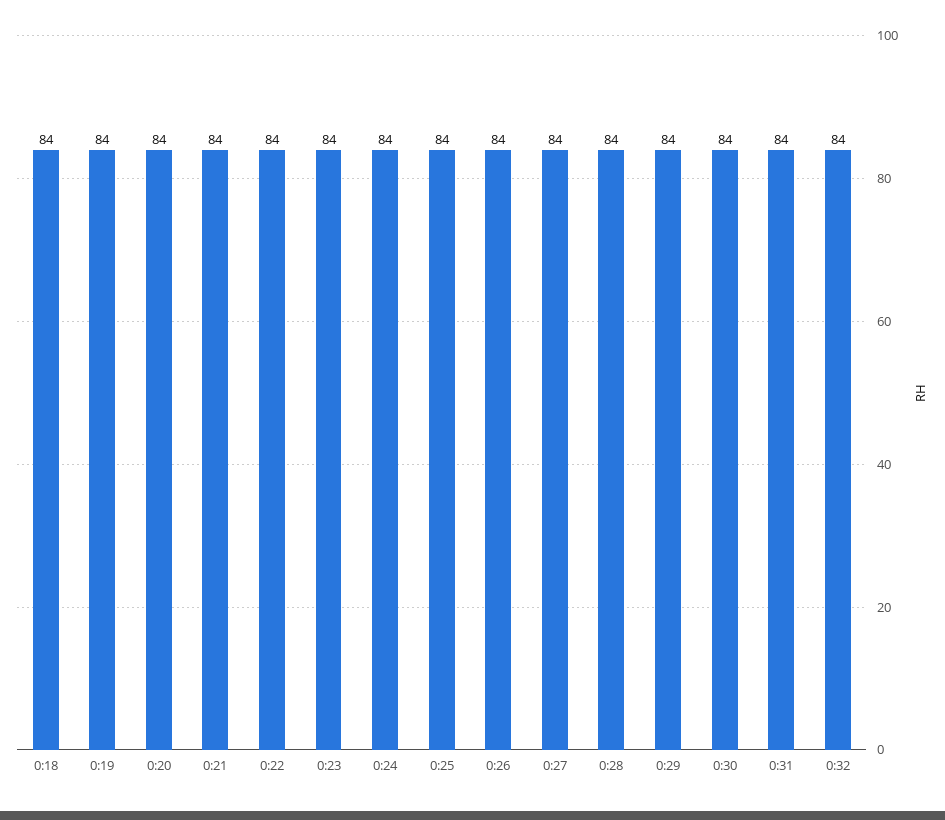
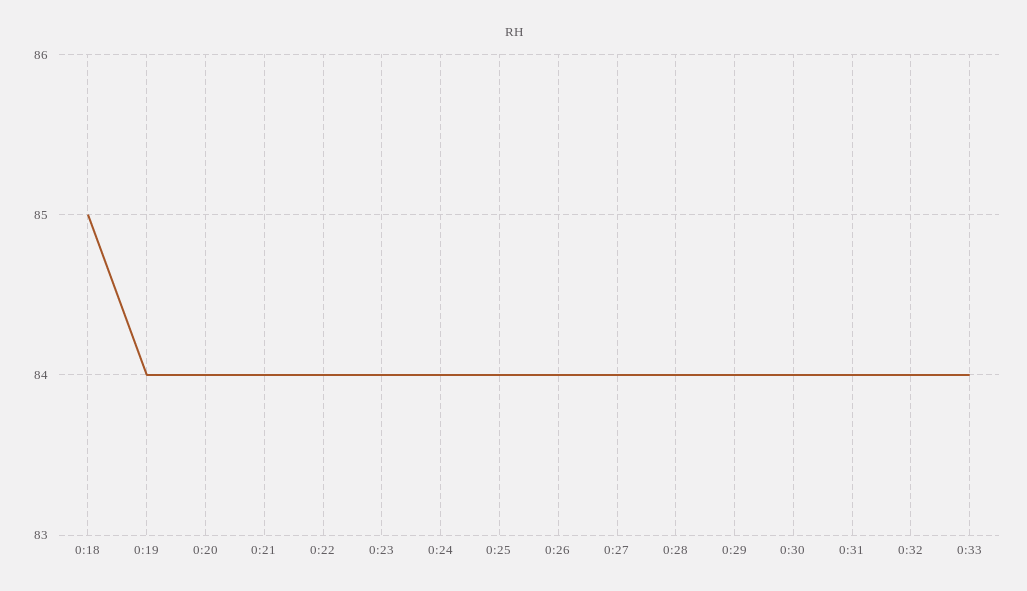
0:18: 84 -> 85
0:33: none -> 84

